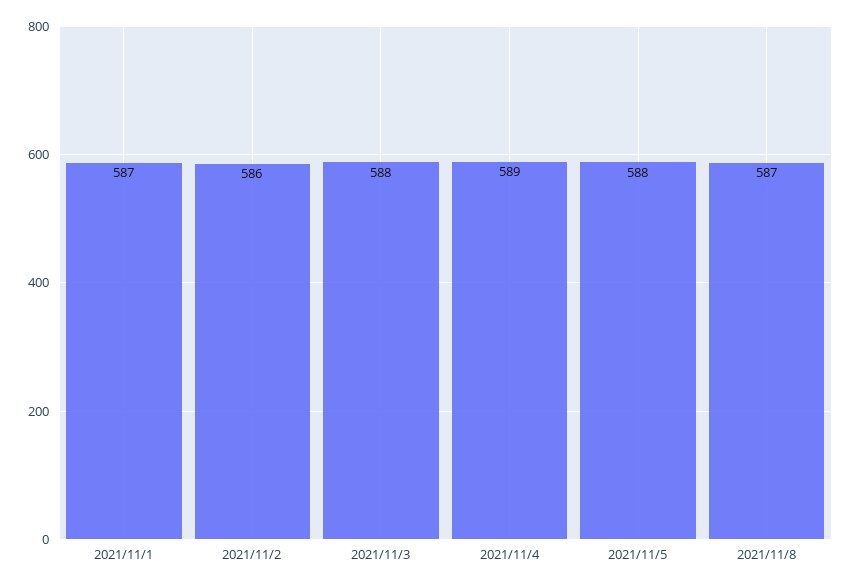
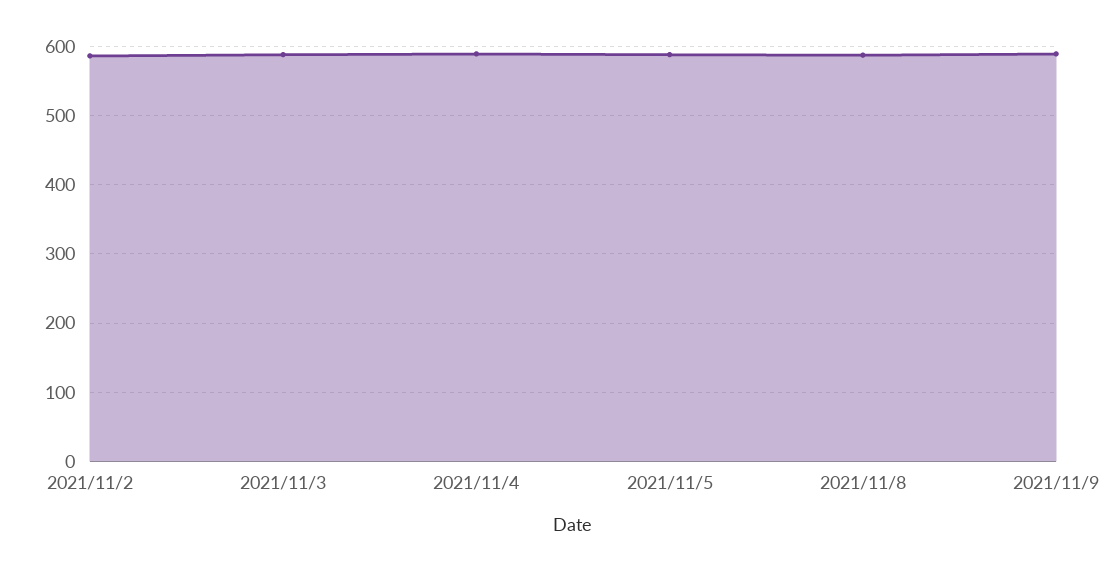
2021/11/1: 587 -> none
2021/11/9: none -> 590

